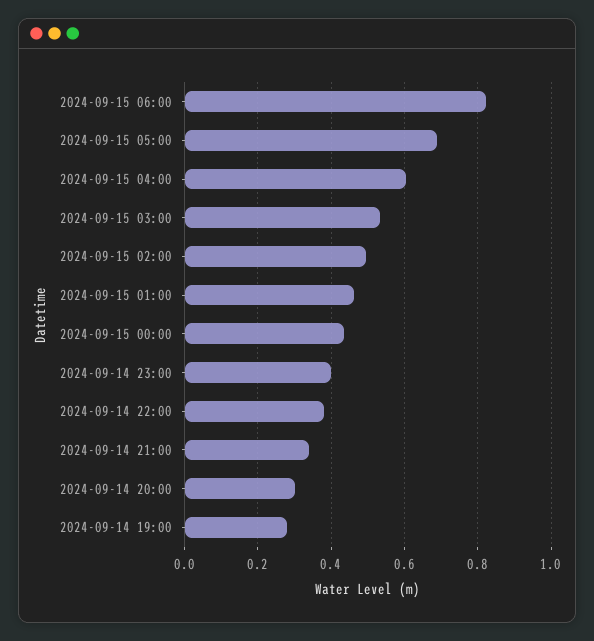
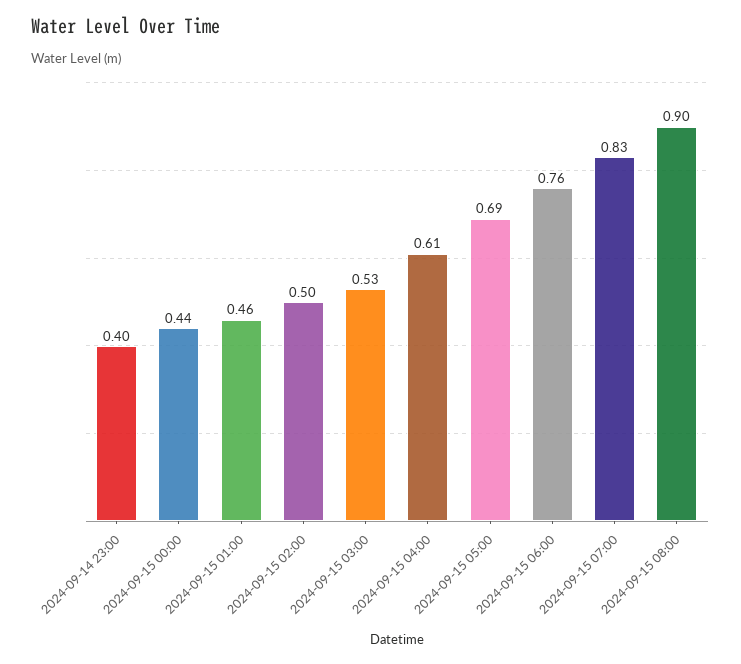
2024-09-15 06:00: 0.82 -> 0.76
2024-09-14 22:00: 0.38 -> none
2024-09-14 21:00: 0.34 -> none
2024-09-14 20:00: 0.3 -> none
2024-09-14 19:00: 0.28 -> none
2024-09-15 07:00: none -> 0.83
2024-09-15 08:00: none -> 0.9

